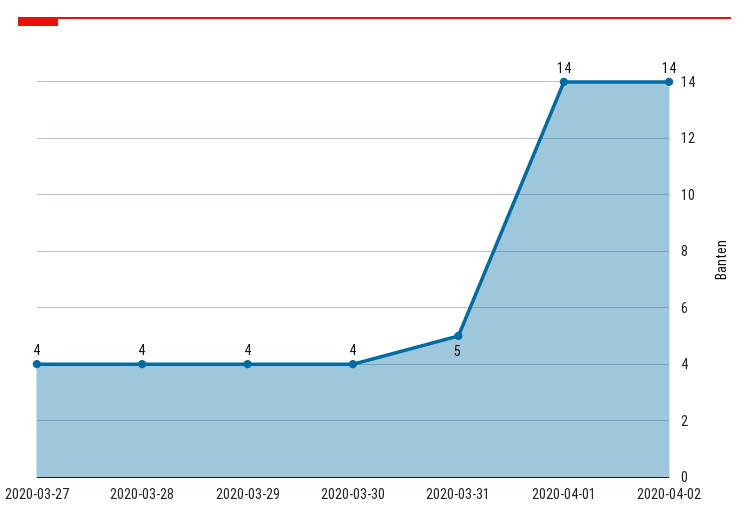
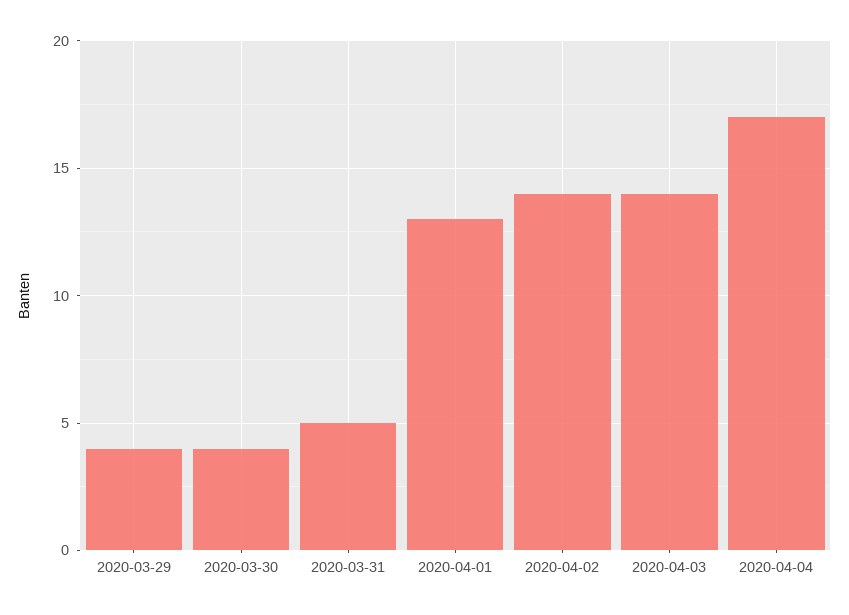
2020-03-27: 4 -> none
2020-03-28: 4 -> none
2020-04-01: 14 -> 13
2020-04-03: none -> 14
2020-04-04: none -> 17

